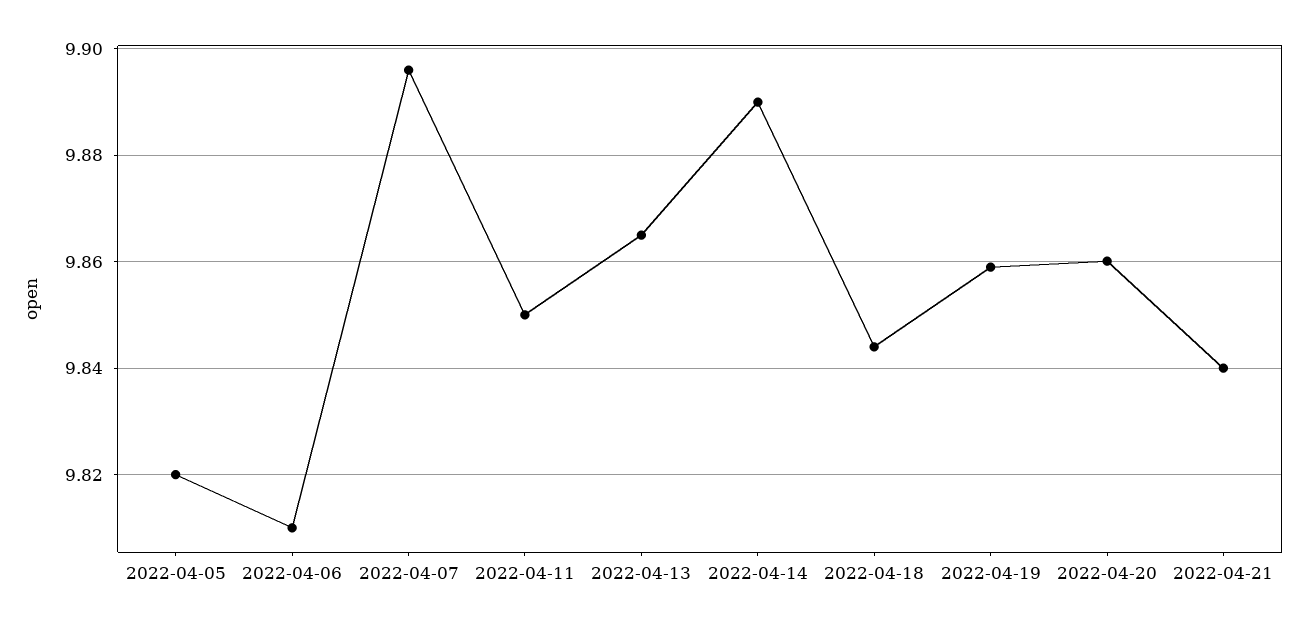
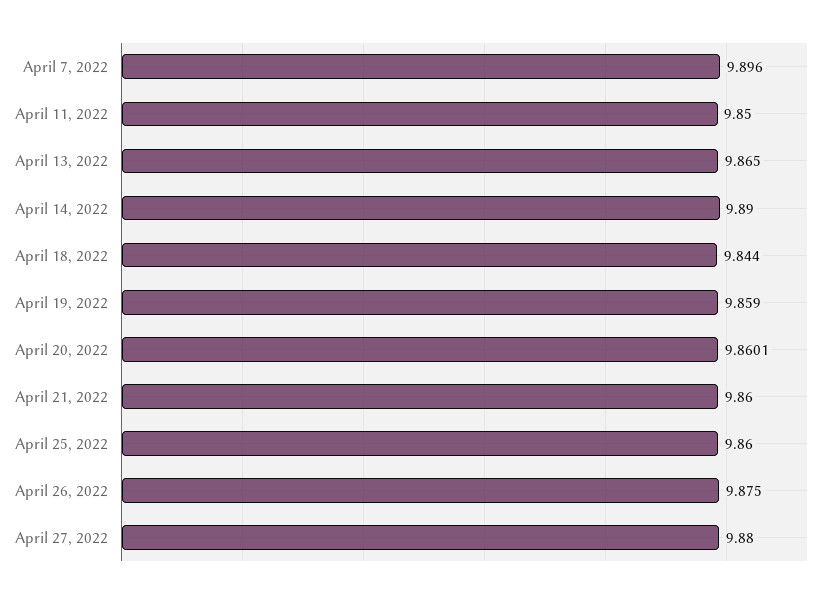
2022-04-05: 9.82 -> none
2022-04-06: 9.81 -> none
2022-04-21: 9.84 -> 9.86
April 25, 2022: none -> 9.86
April 26, 2022: none -> 9.875
April 27, 2022: none -> 9.88

